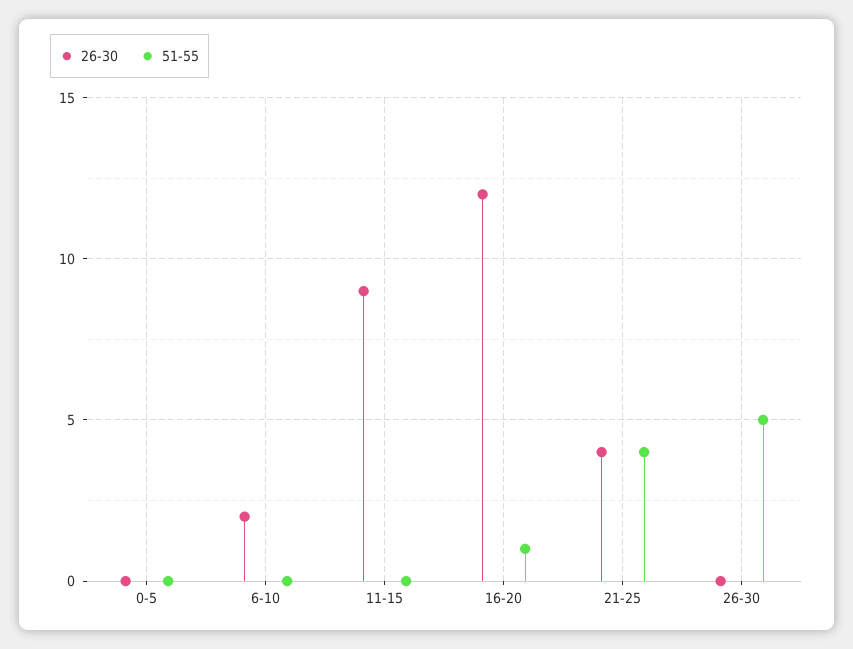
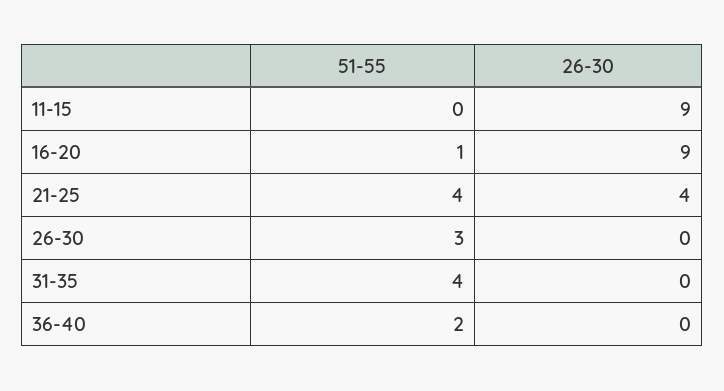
26-30, 0-5: 0 -> none
51-55, 0-5: 0 -> none
26-30, 6-10: 2 -> none
51-55, 6-10: 0 -> none
26-30, 16-20: 12 -> 9
51-55, 26-30: 5 -> 3
51-55, 31-35: none -> 4
26-30, 31-35: none -> 0
51-55, 36-40: none -> 2
26-30, 36-40: none -> 0

